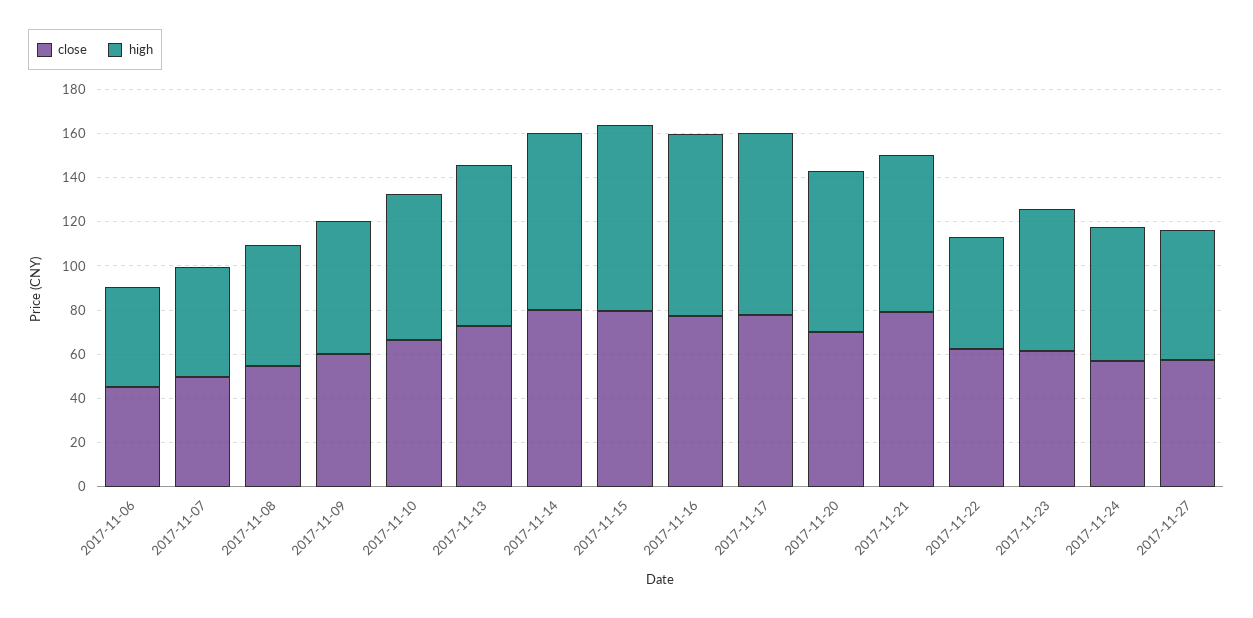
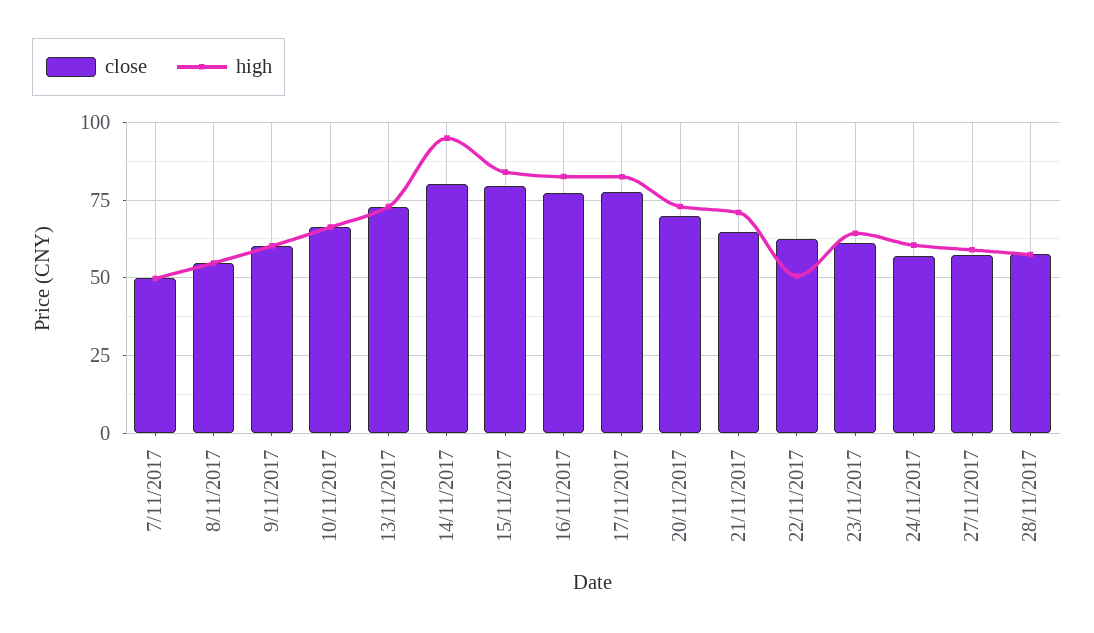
close, 2017-11-06: 45 -> none
high, 2017-11-06: 45 -> none
high, 2017-11-14: 80 -> 95
close, 2017-11-21: 80 -> 65
close, 28/11/2017: none -> 57.5
high, 28/11/2017: none -> 57.5

